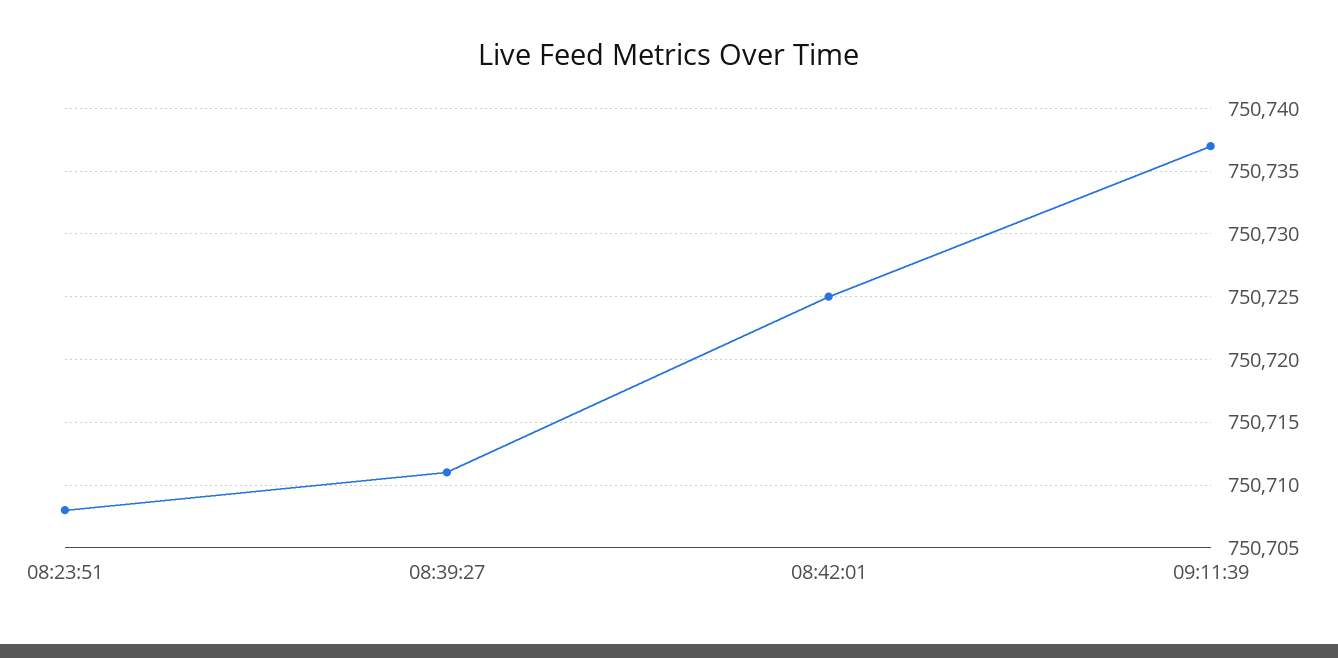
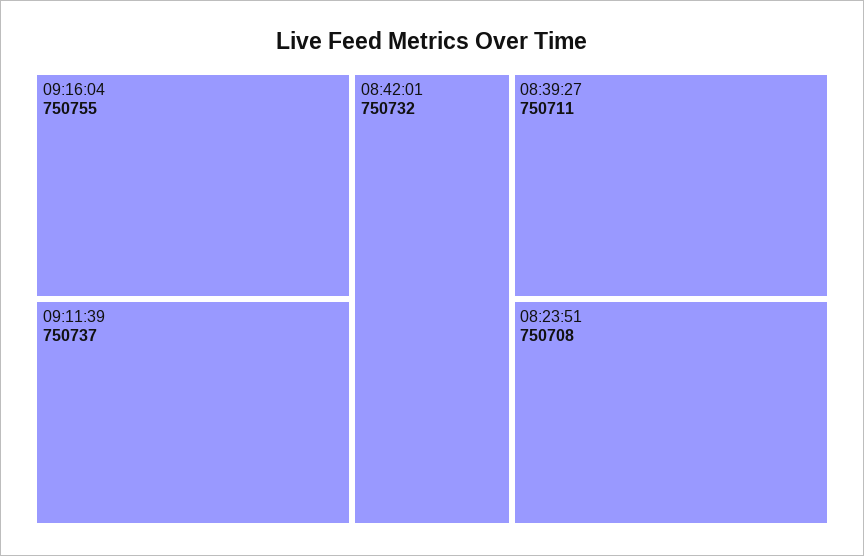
08:42:01: 750725 -> 750732
09:16:04: none -> 750755

